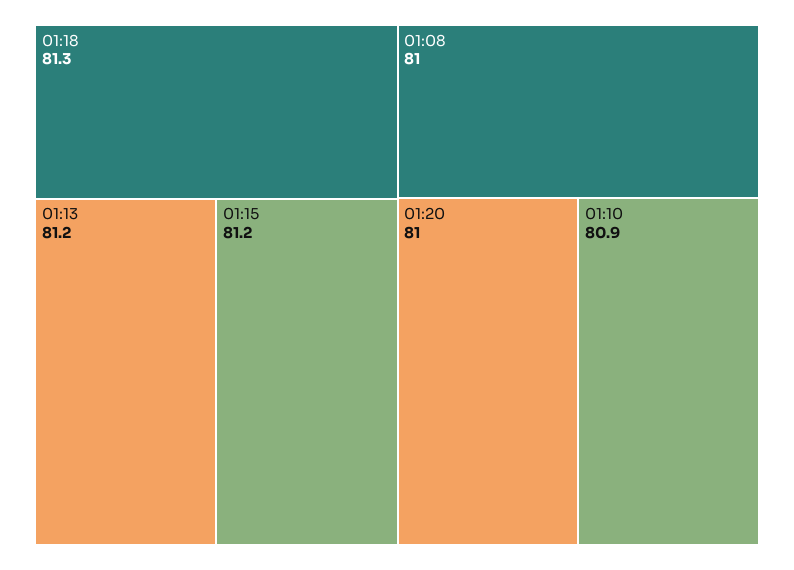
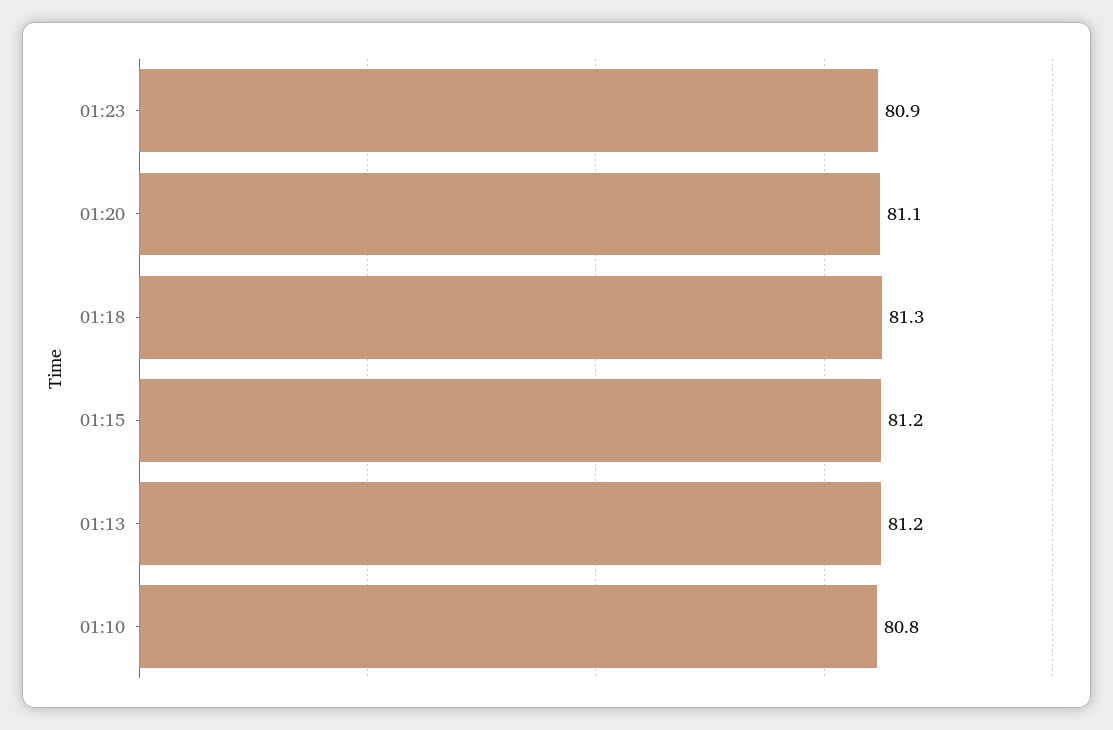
01:08: 81 -> none
01:20: 81 -> 81.1
01:10: 80.9 -> 80.8
01:23: none -> 80.9

